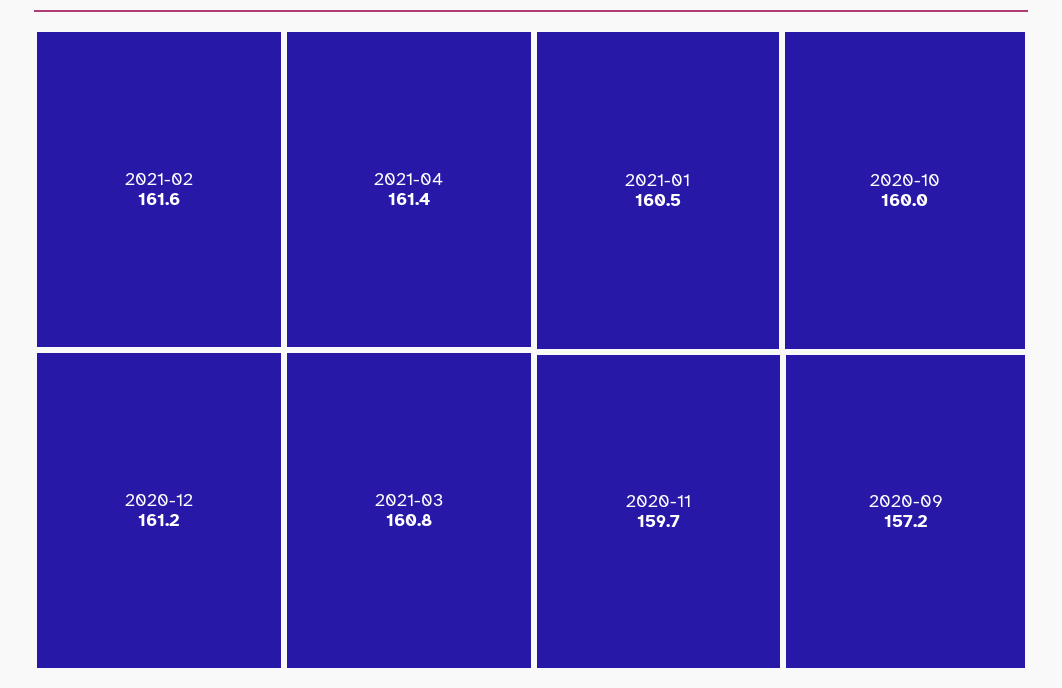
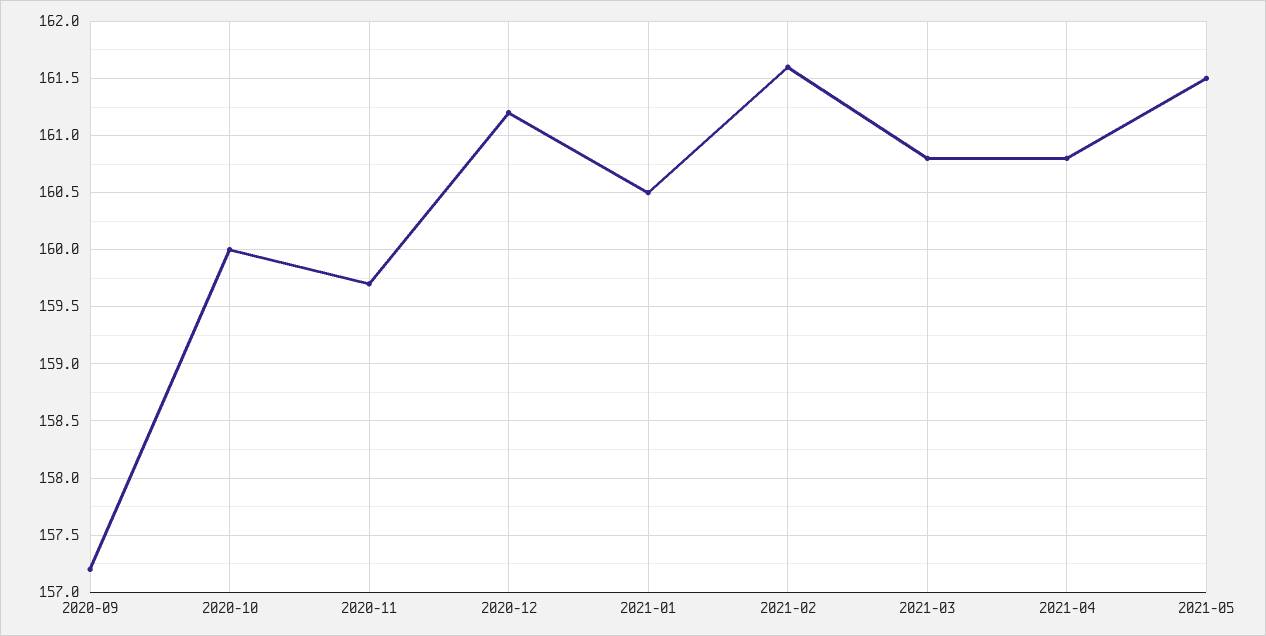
2021-04: 161.4 -> 160.8
2021-05: none -> 161.5

